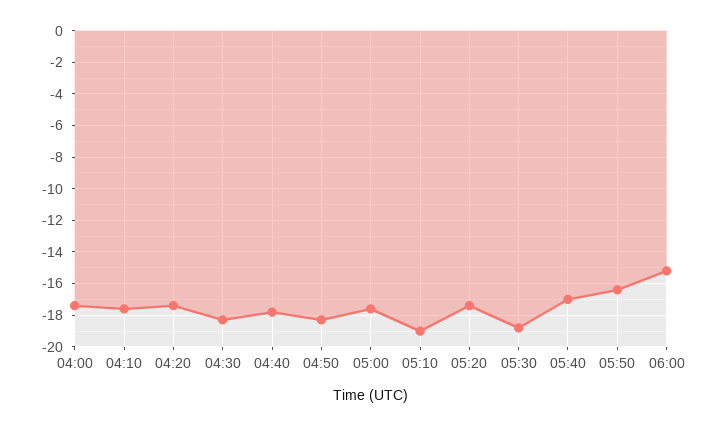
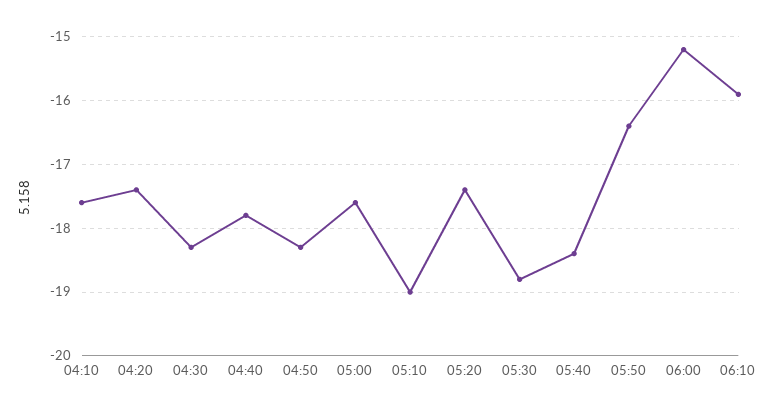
04:00: -17.5 -> none
05:40: -17 -> -18.4
06:10: none -> -15.9

